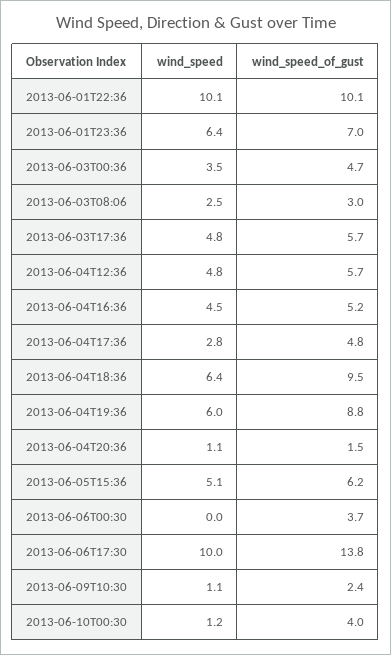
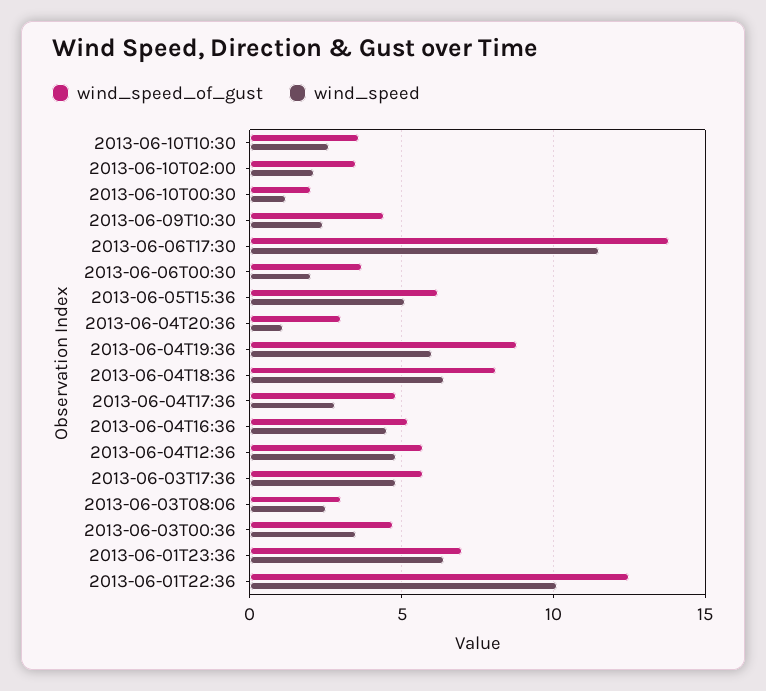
wind_speed_of_gust, 2013-06-01T22:36: 10.1 -> 12.5
wind_speed_of_gust, 2013-06-04T18:36: 9.5 -> 8
wind_speed_of_gust, 2013-06-04T20:36: 1.5 -> 3
wind_speed, 2013-06-06T00:30: 0 -> 2
wind_speed, 2013-06-06T17:30: 10 -> 11.5
wind_speed, 2013-06-09T10:30: 1.1 -> 2.5
wind_speed_of_gust, 2013-06-09T10:30: 2.4 -> 4.5
wind_speed_of_gust, 2013-06-10T00:30: 4 -> 2
wind_speed_of_gust, 2013-06-10T10:30: none -> 3.5
wind_speed, 2013-06-10T10:30: none -> 2.5
wind_speed_of_gust, 2013-06-10T02:00: none -> 3.5
wind_speed, 2013-06-10T02:00: none -> 2

